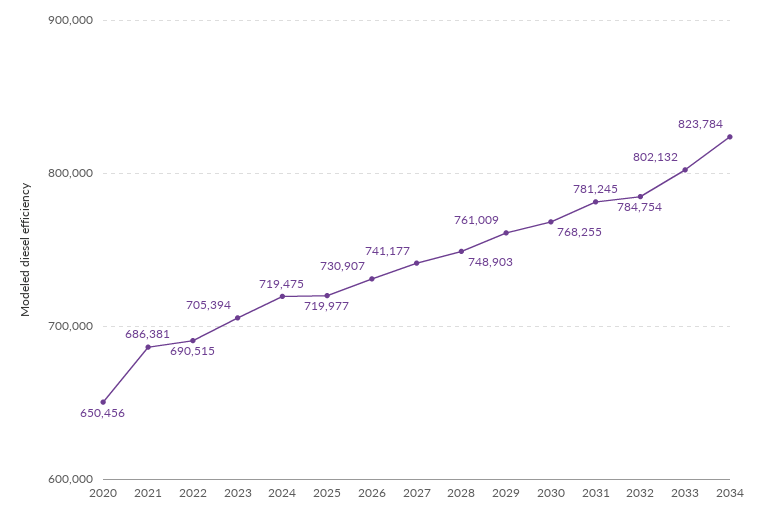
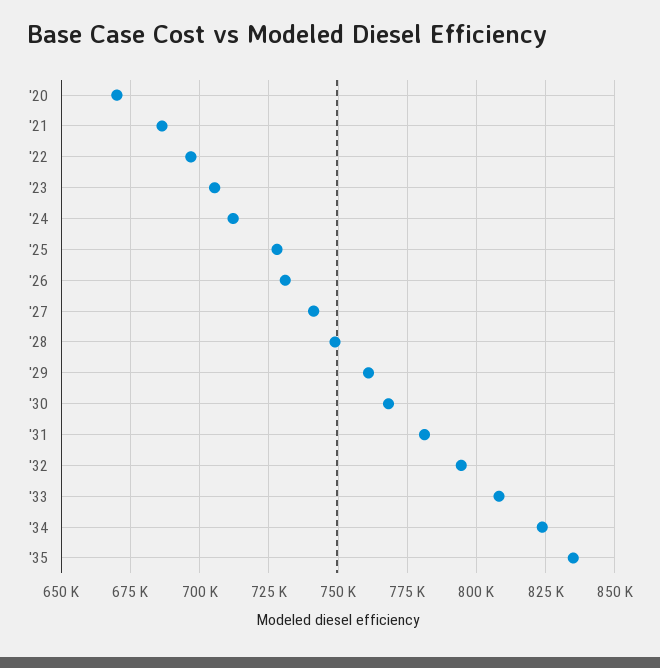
2020: 650456 -> 670000
2022: 690515 -> 697500
2024: 719475 -> 712500
2025: 719977 -> 727500
2032: 784754 -> 795000
2033: 802132 -> 807500
'35: none -> 835000

